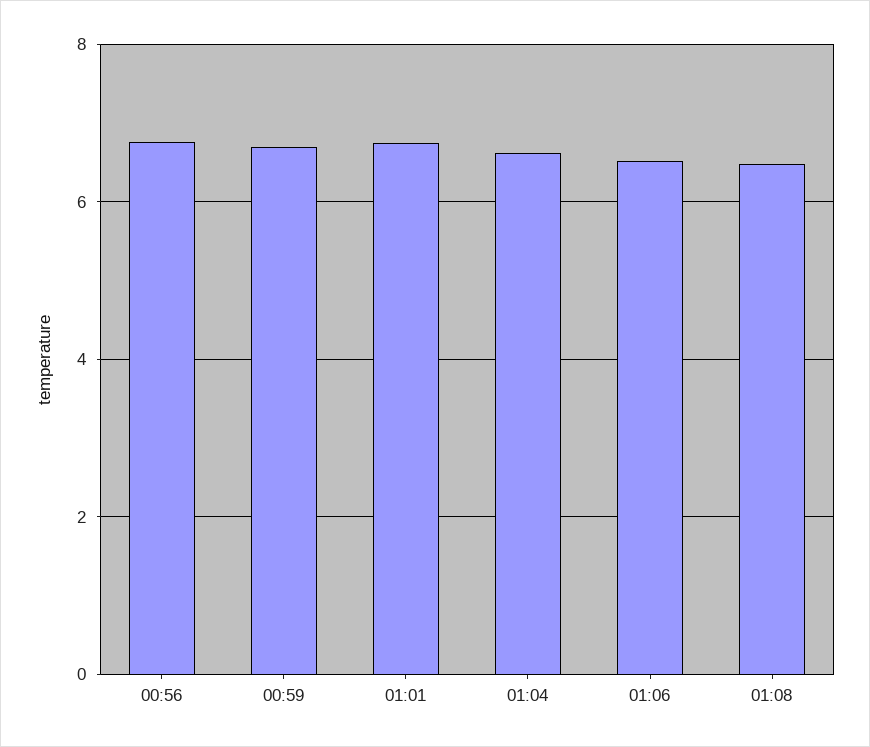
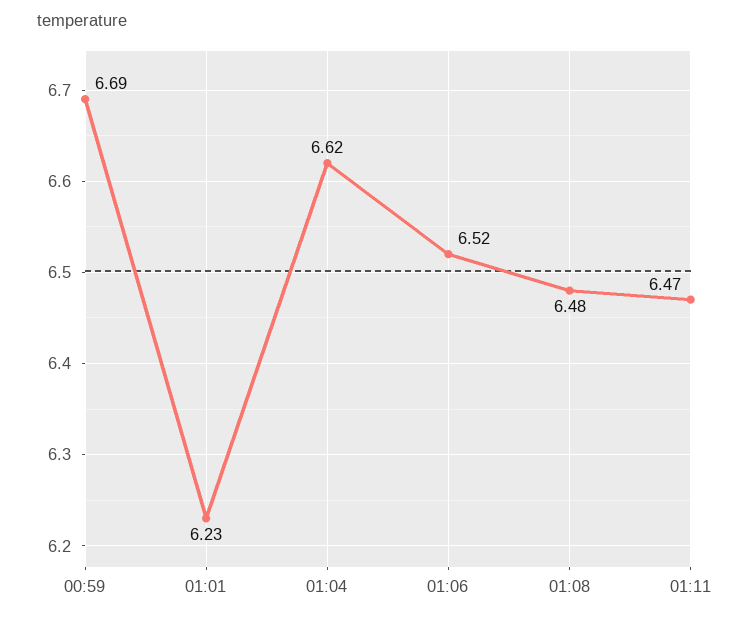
00:56: 6.8 -> none
01:01: 6.8 -> 6.23
01:11: none -> 6.47

